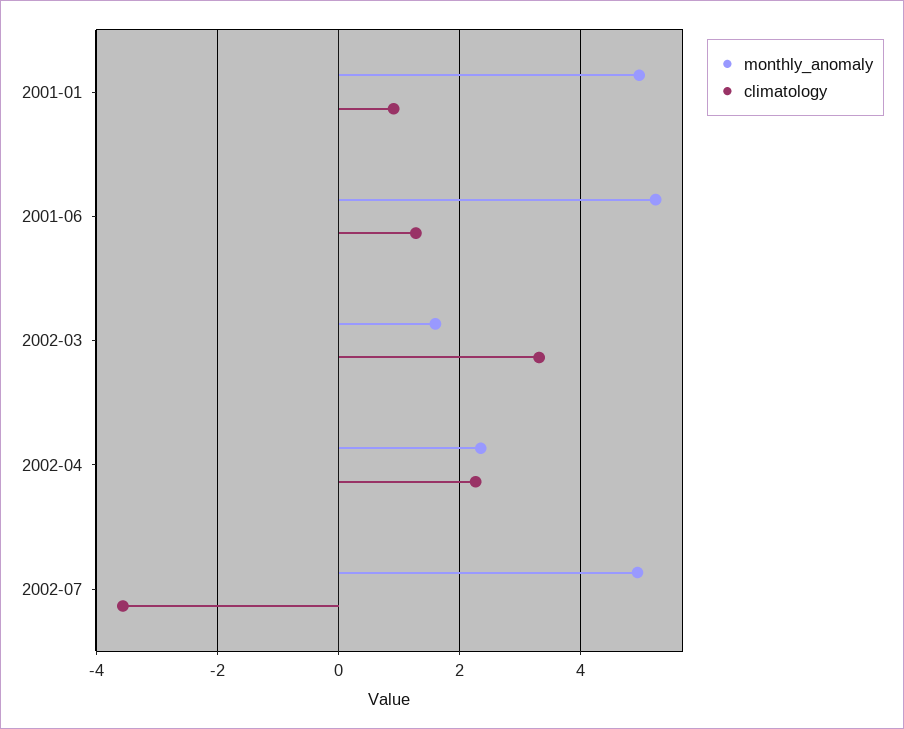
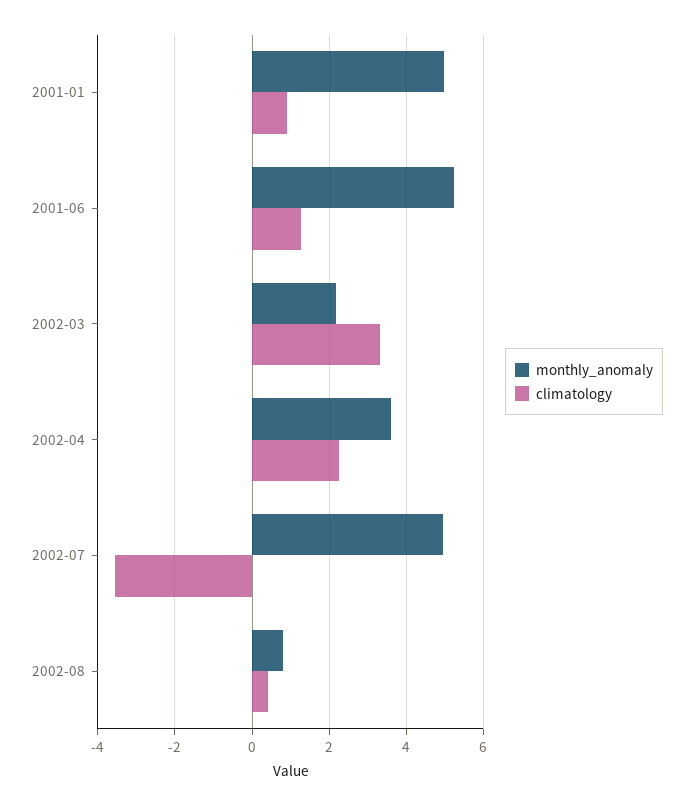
monthly_anomaly, 2002-03: 1.6 -> 2.2
monthly_anomaly, 2002-04: 2.4 -> 3.6
monthly_anomaly, 2002-08: none -> 0.8
climatology, 2002-08: none -> 0.4

